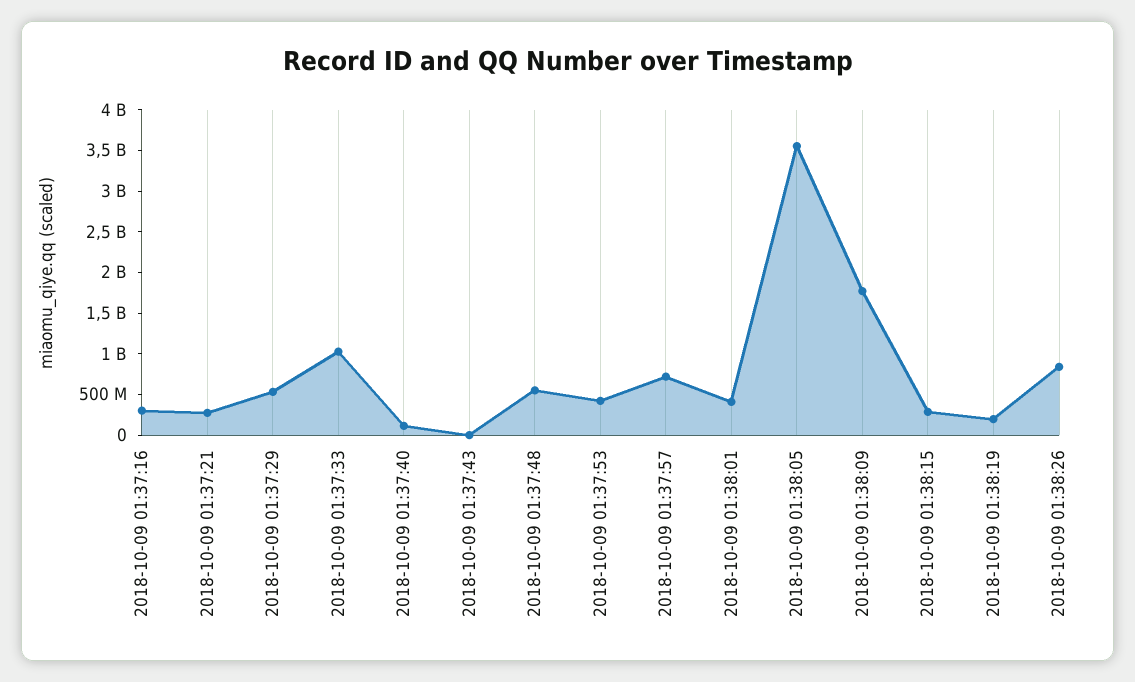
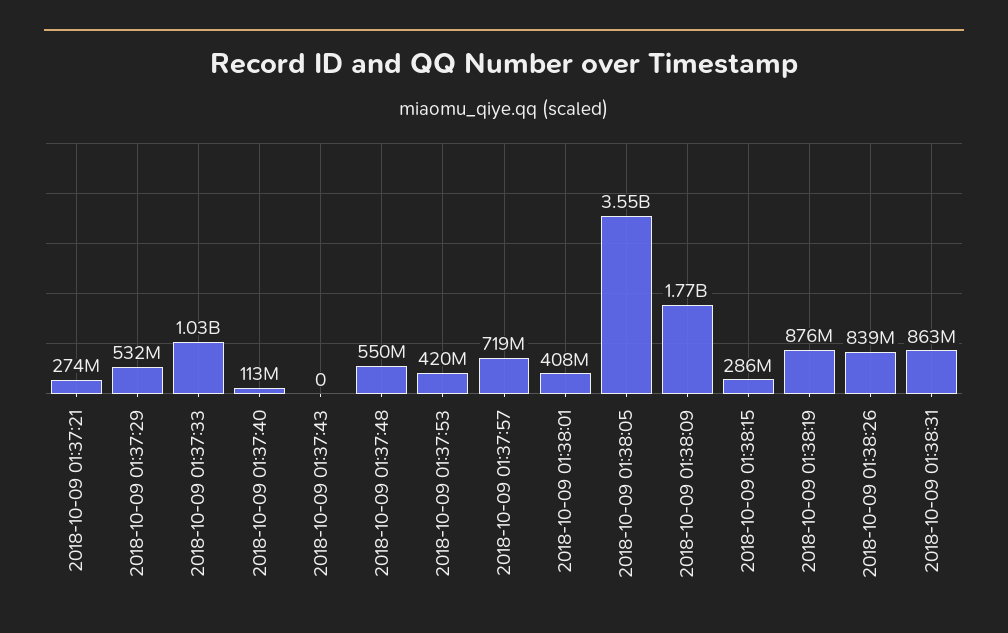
2018-10-09 01:37:16: 300000000 -> none
2018-10-09 01:38:19: 200000000 -> 876000000
2018-10-09 01:38:31: none -> 863000000

